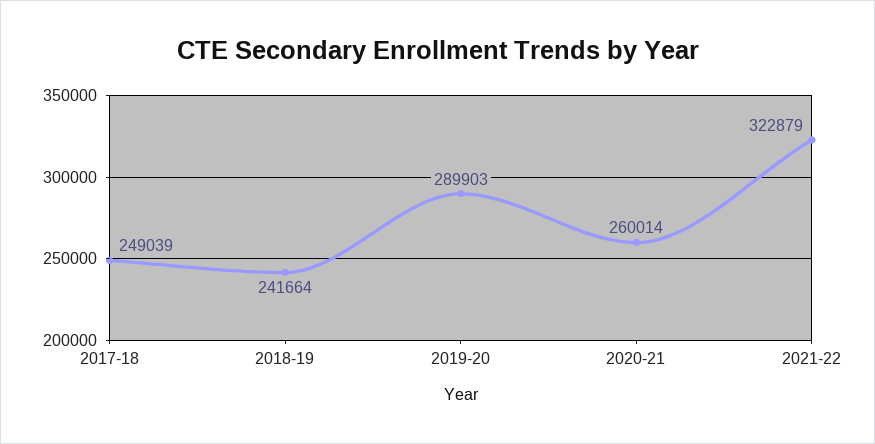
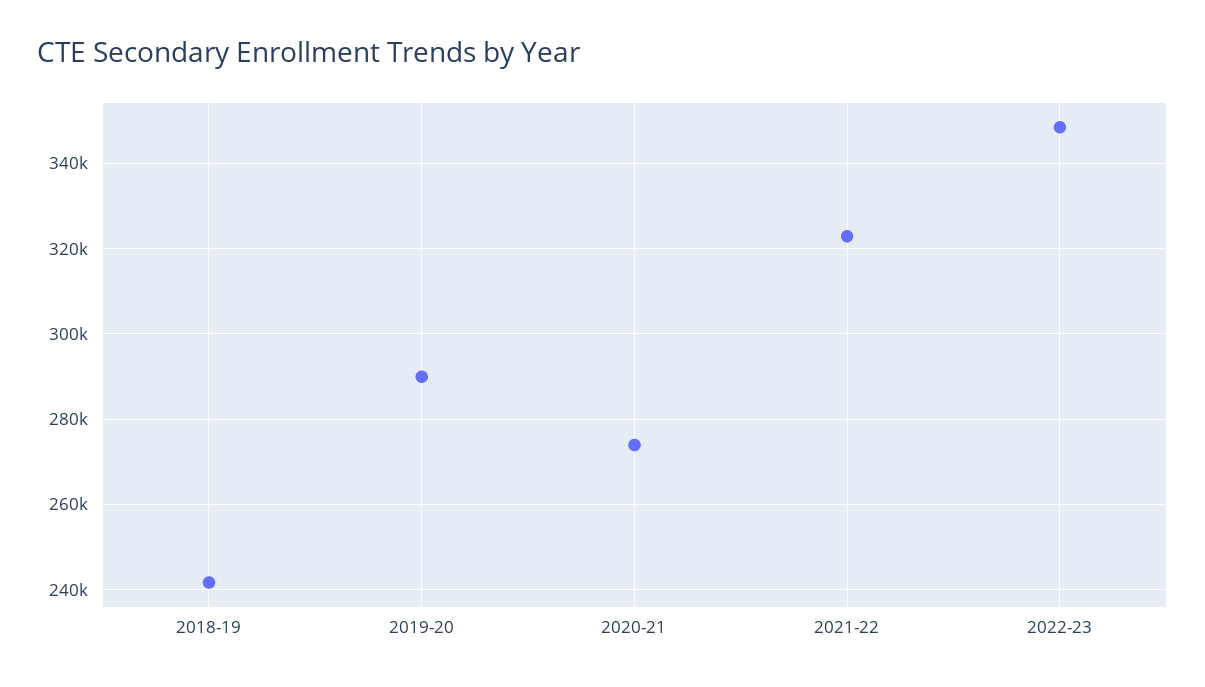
2017-18: 249039 -> none
2020-21: 260014 -> 274000
2022-23: none -> 348000

